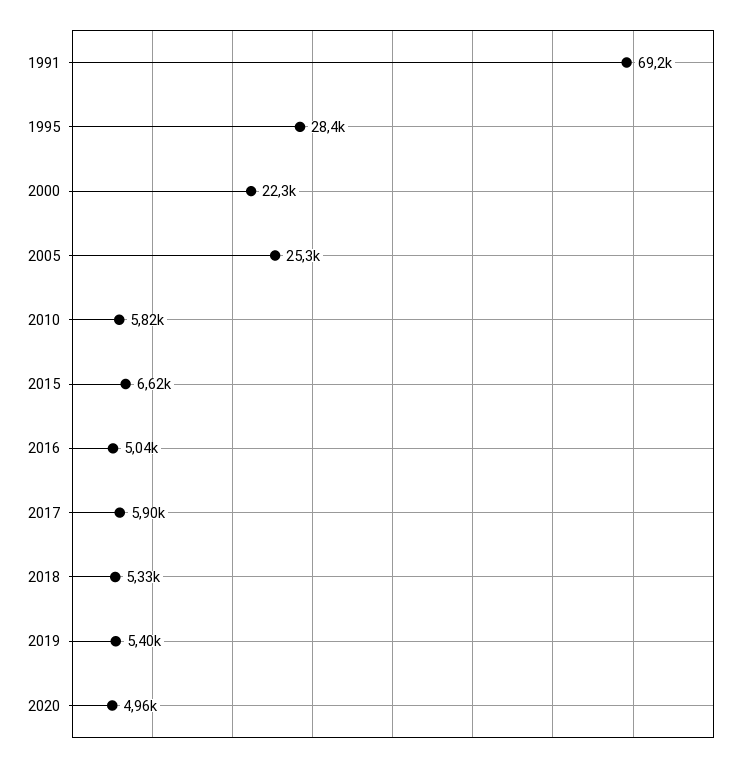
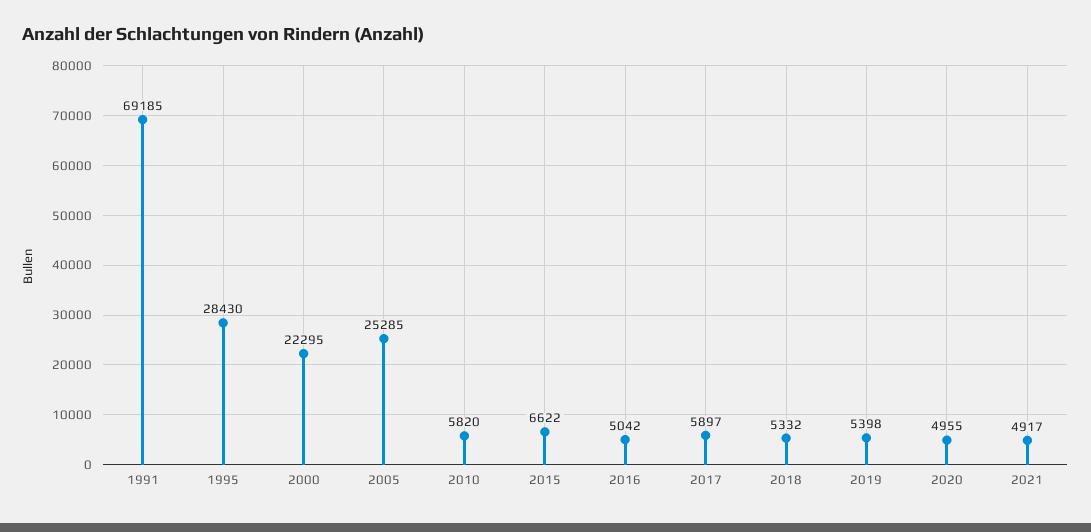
2021: none -> 4917

